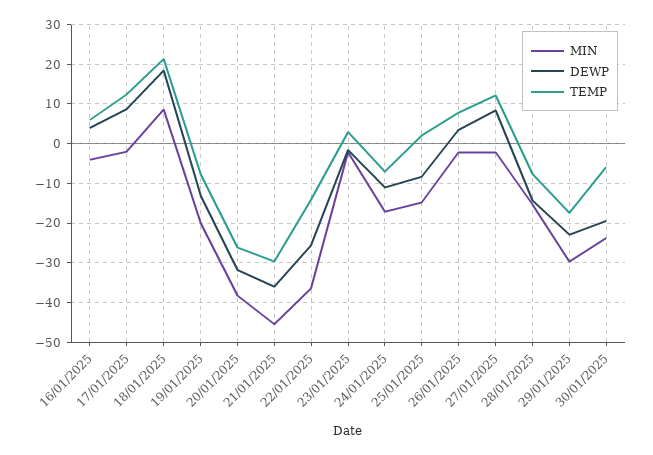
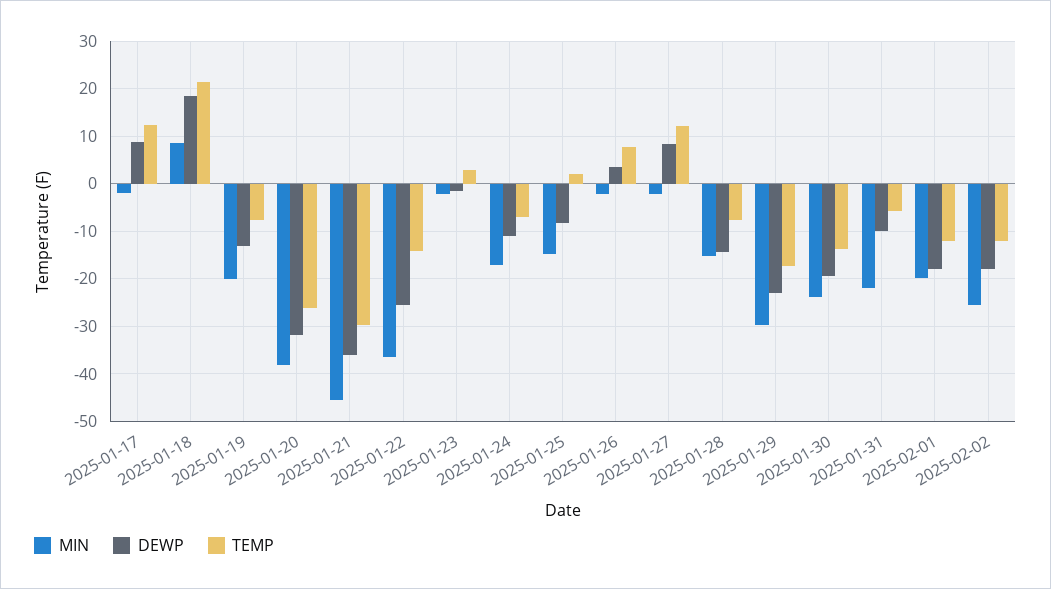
MIN, 16/01/2025: -4 -> none
DEWP, 16/01/2025: 4 -> none
TEMP, 16/01/2025: 6 -> none
TEMP, 30/01/2025: -6 -> -14
MIN, 2025-01-31: none -> -22
DEWP, 2025-01-31: none -> -10
TEMP, 2025-01-31: none -> -6
MIN, 2025-02-01: none -> -20
DEWP, 2025-02-01: none -> -18
TEMP, 2025-02-01: none -> -12
MIN, 2025-02-02: none -> -26
DEWP, 2025-02-02: none -> -18
TEMP, 2025-02-02: none -> -12

